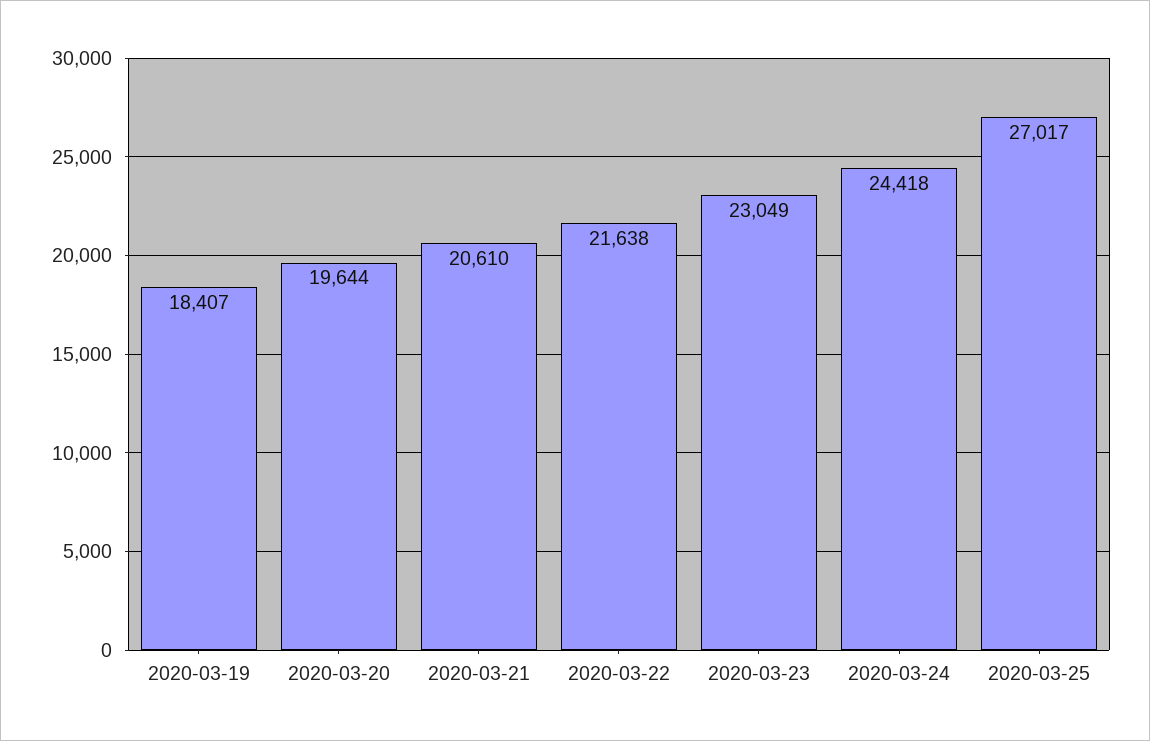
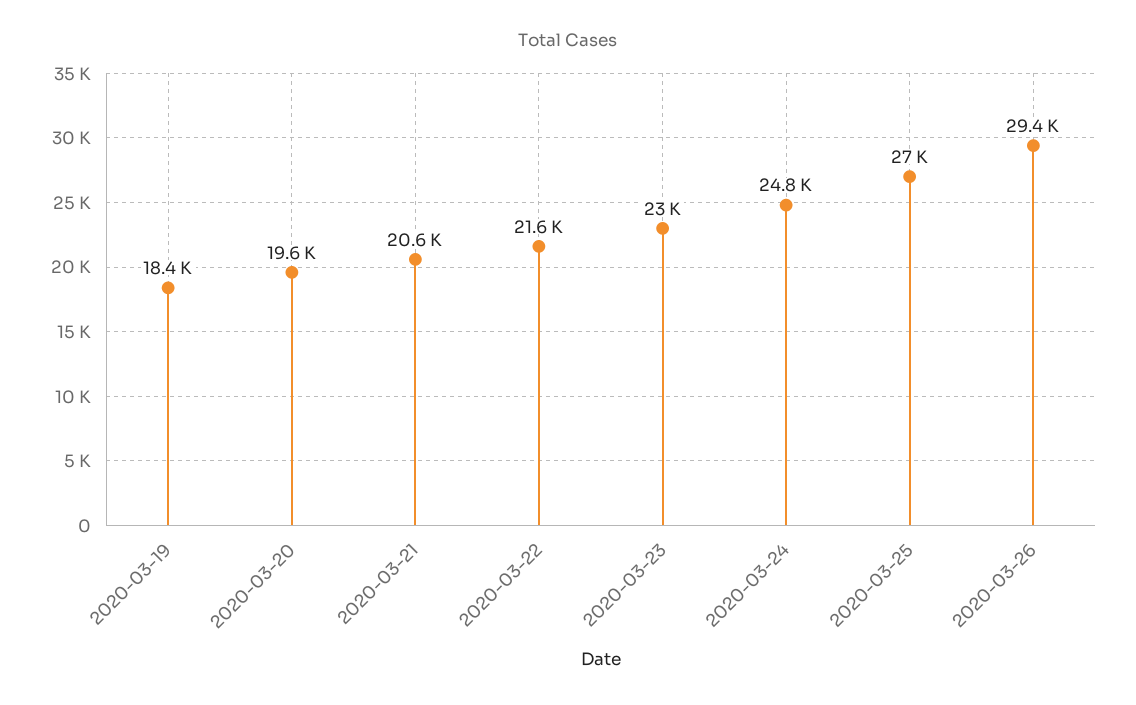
2020-03-24: 24418 -> 24800
2020-03-26: none -> 29400

